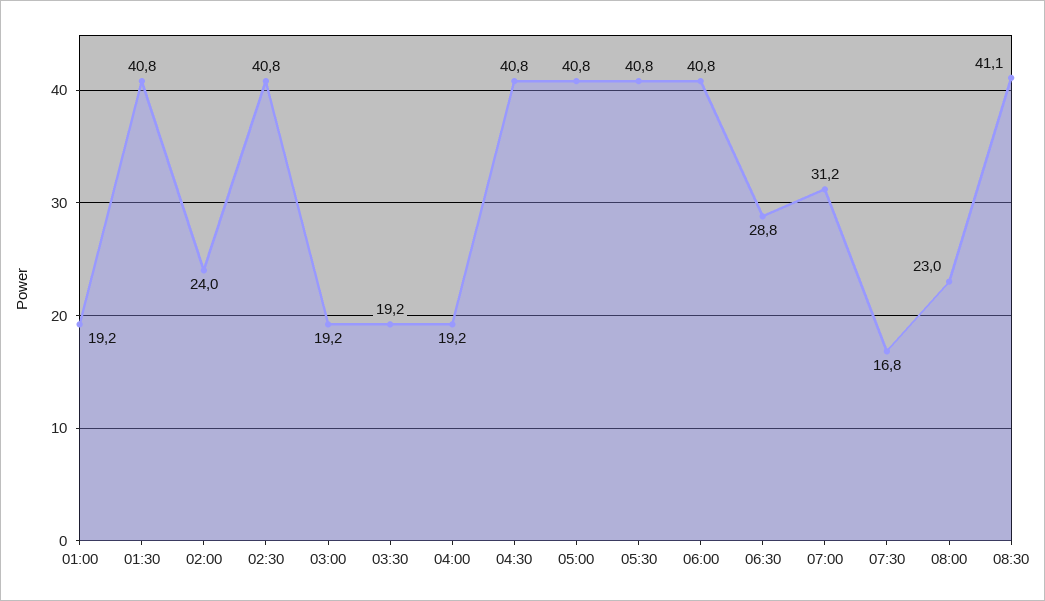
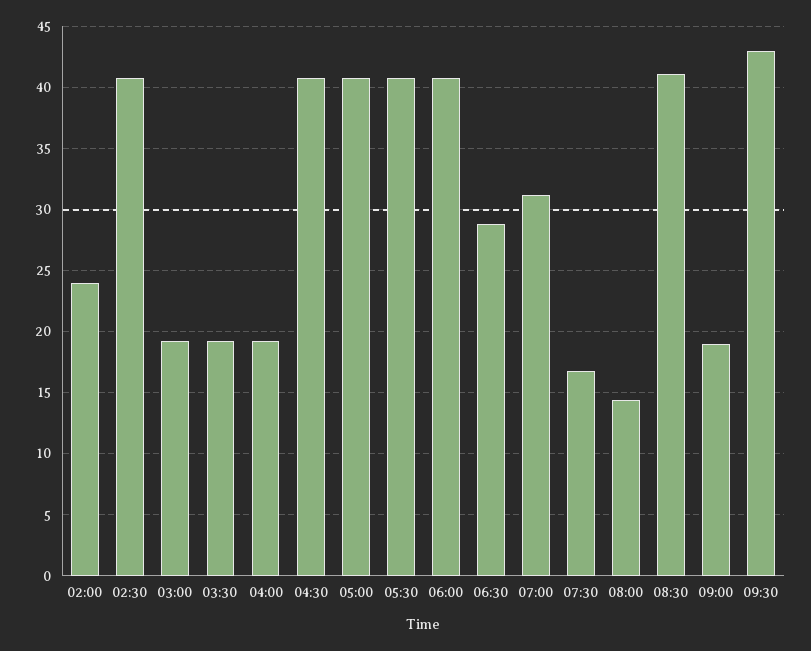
01:00: 19.2 -> none
01:30: 40.8 -> none
08:00: 23 -> 14.5
09:00: none -> 19
09:30: none -> 43

